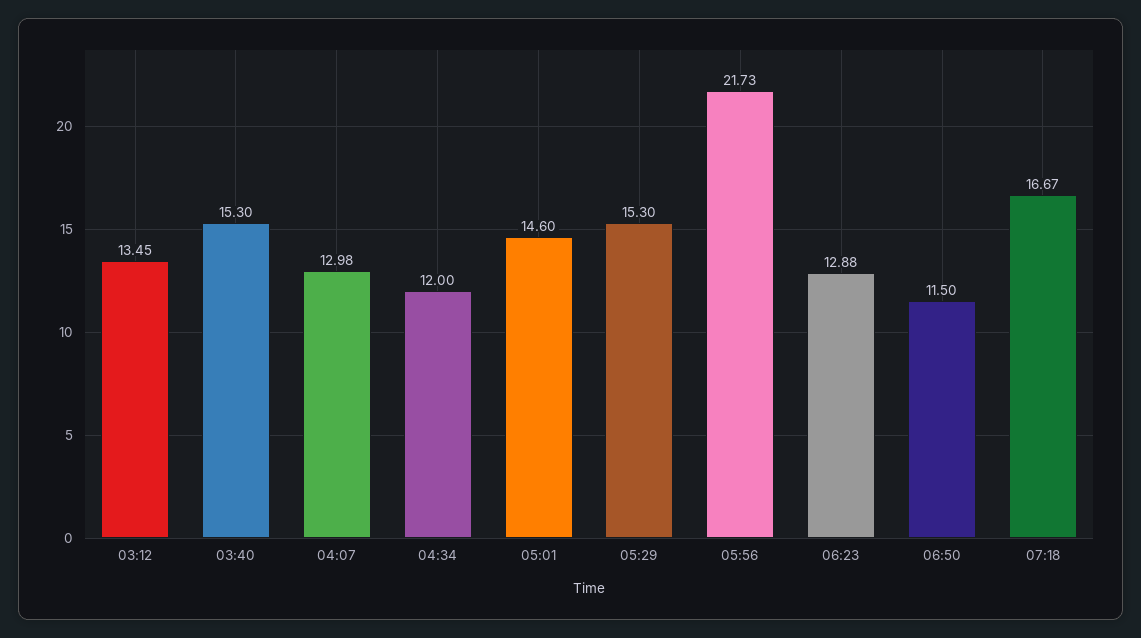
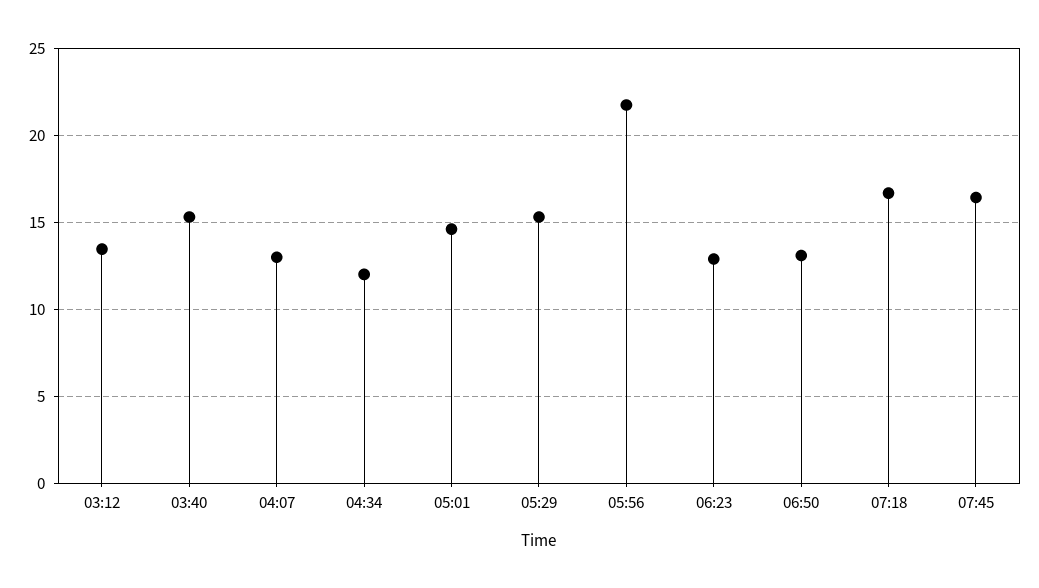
06:50: 11.5 -> 13
07:45: none -> 16.5

